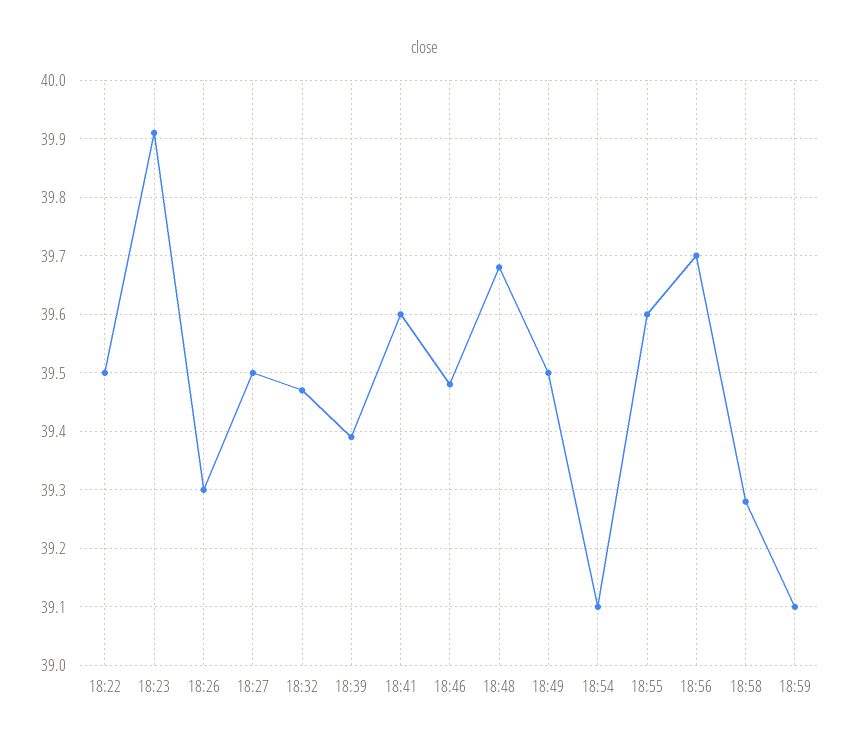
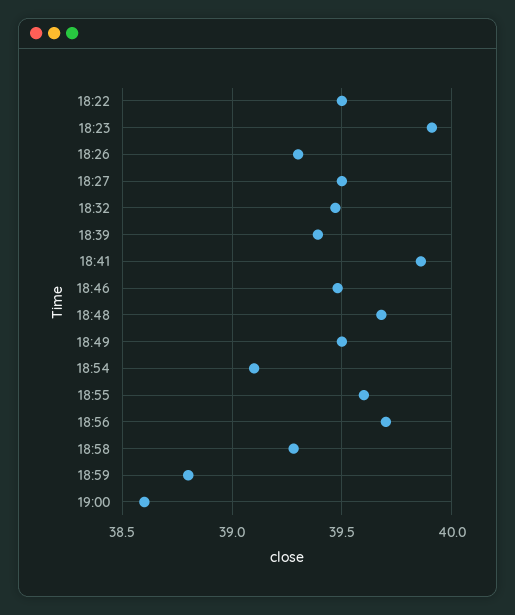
18:41: 39.6 -> 39.85
18:59: 39.1 -> 38.8
19:00: none -> 38.6

